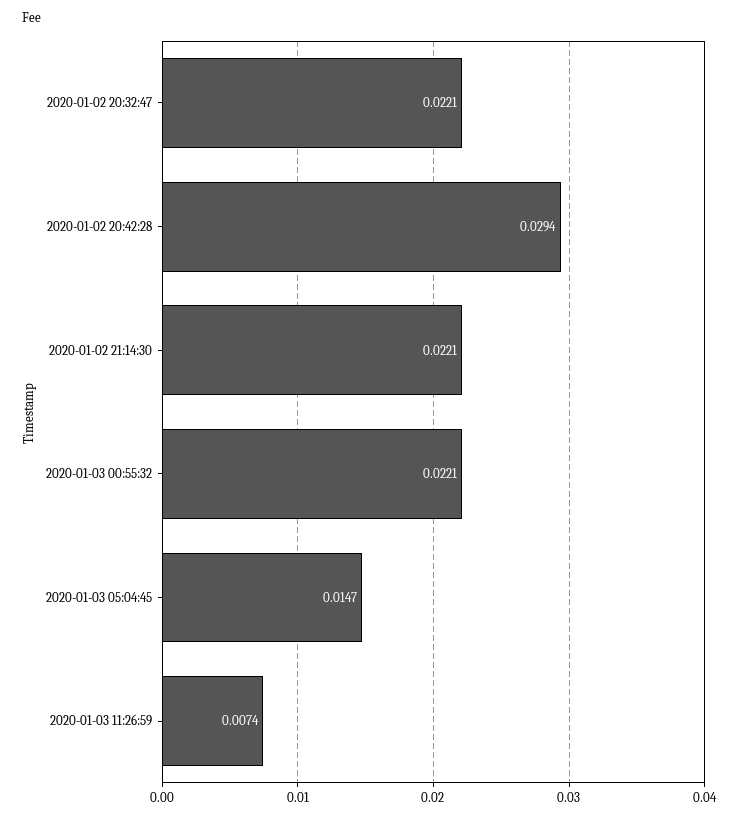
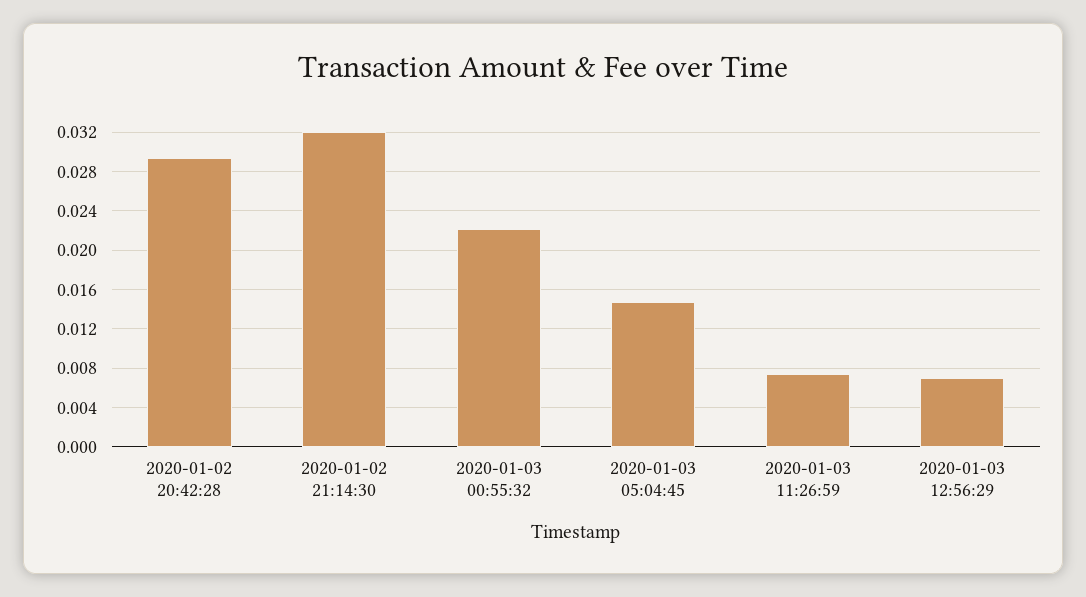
2020-01-02 20:32:47: 0.0221 -> none
2020-01-02 21:14:30: 0.0221 -> 0.032
2020-01-03 12:56:29: none -> 0.007

